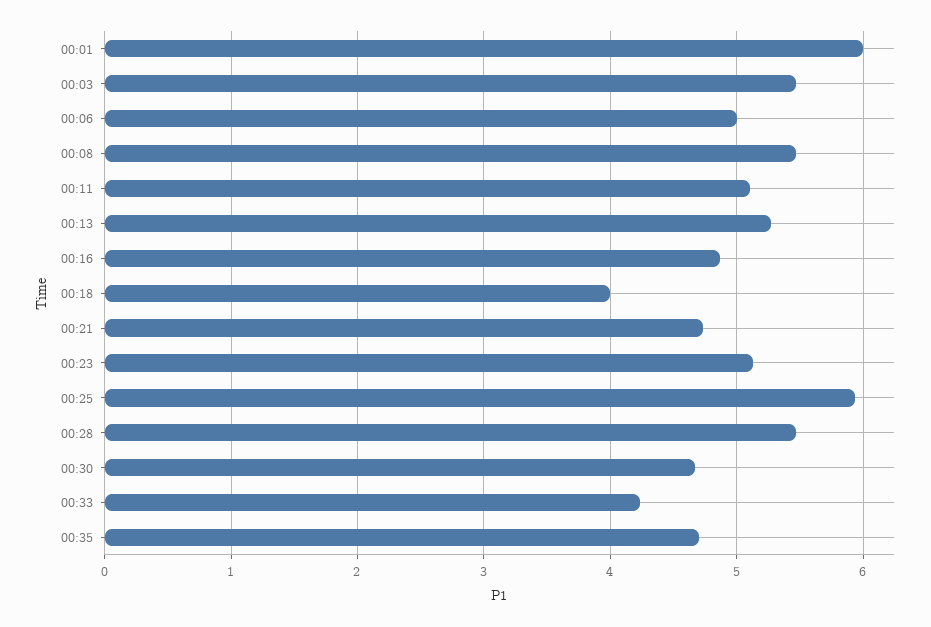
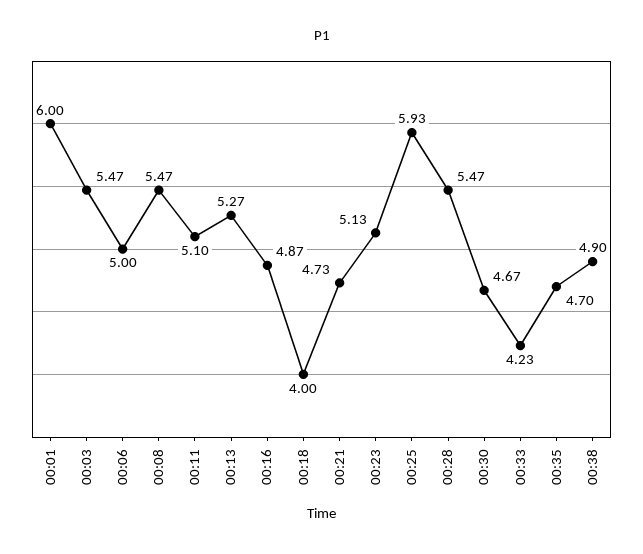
00:38: none -> 4.9

